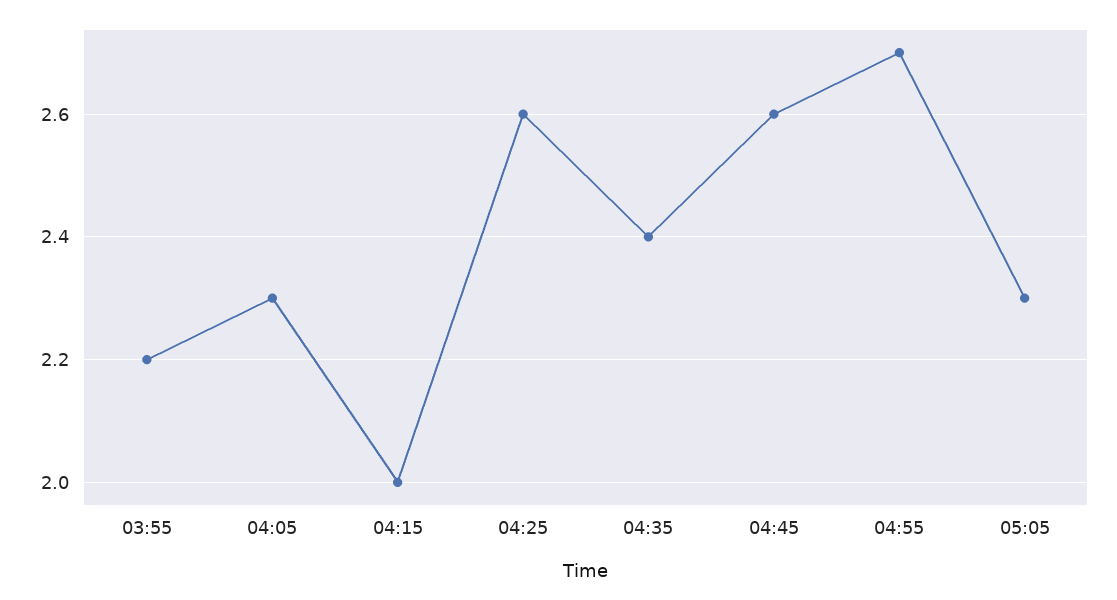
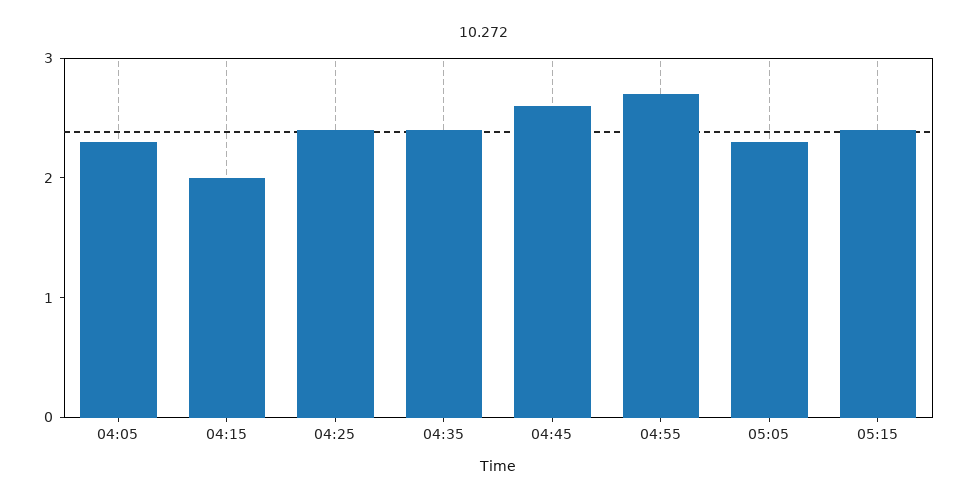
03:55: 2.2 -> none
04:25: 2.6 -> 2.4
05:15: none -> 2.4

